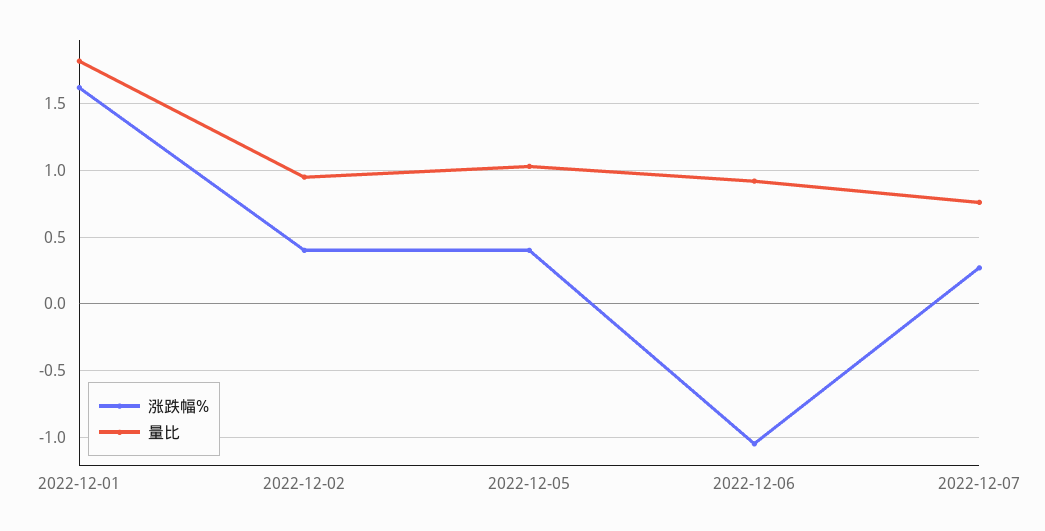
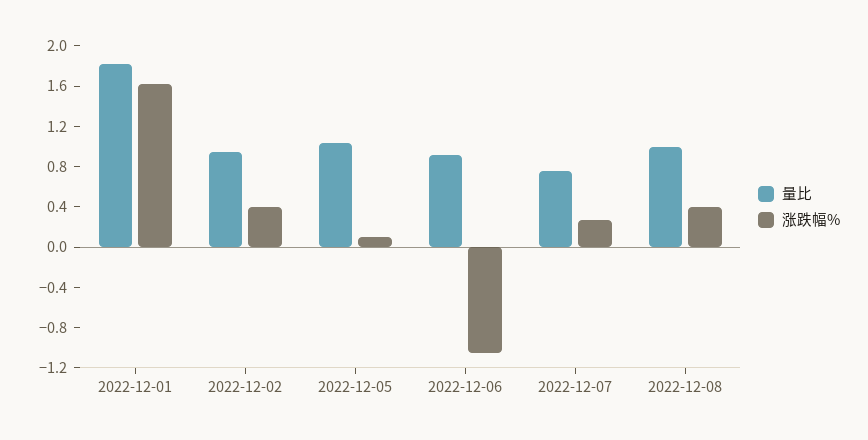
涨跌幅%, 2022-12-05: 0.4 -> 0.1
量比, 2022-12-08: none -> 1
涨跌幅%, 2022-12-08: none -> 0.4

